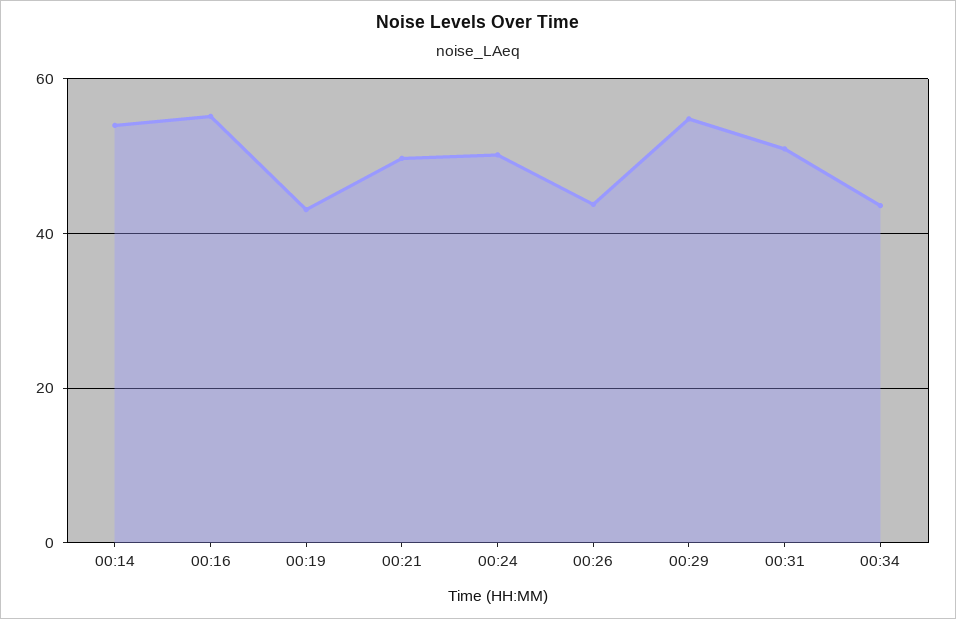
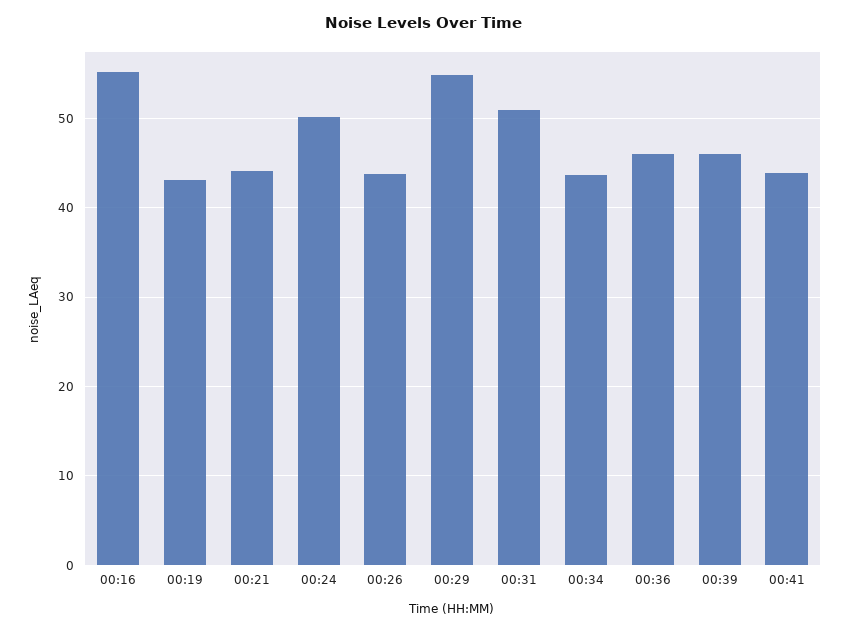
00:14: 54 -> none
00:21: 50 -> 44
00:36: none -> 46
00:39: none -> 46
00:41: none -> 44

